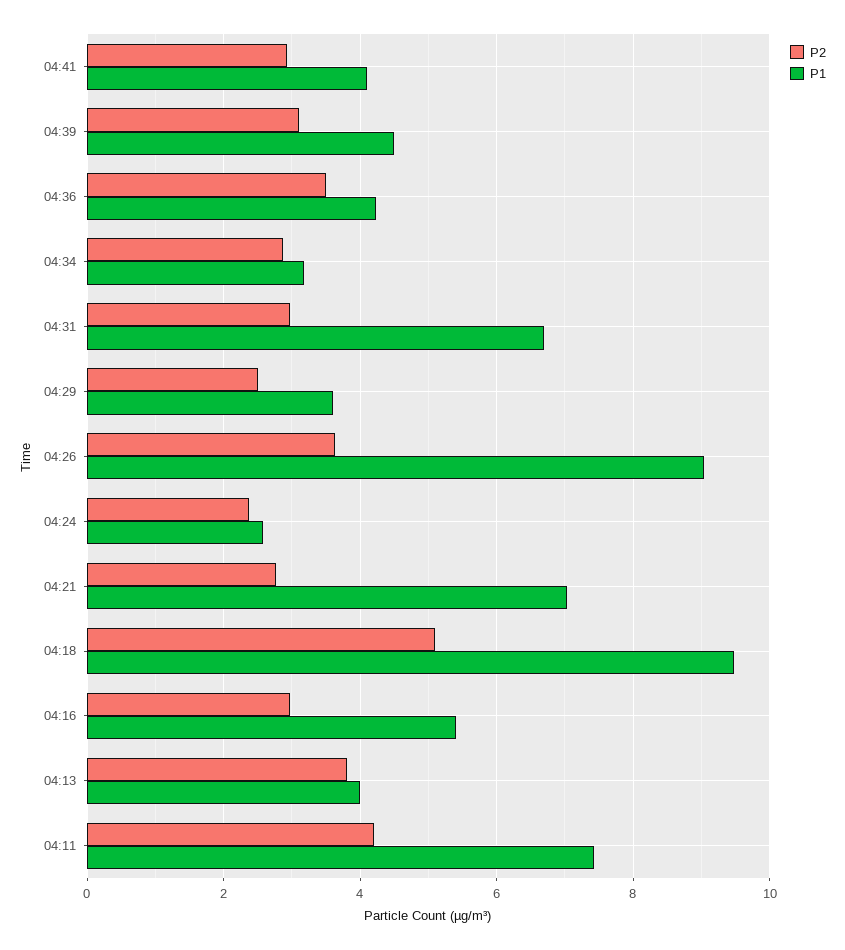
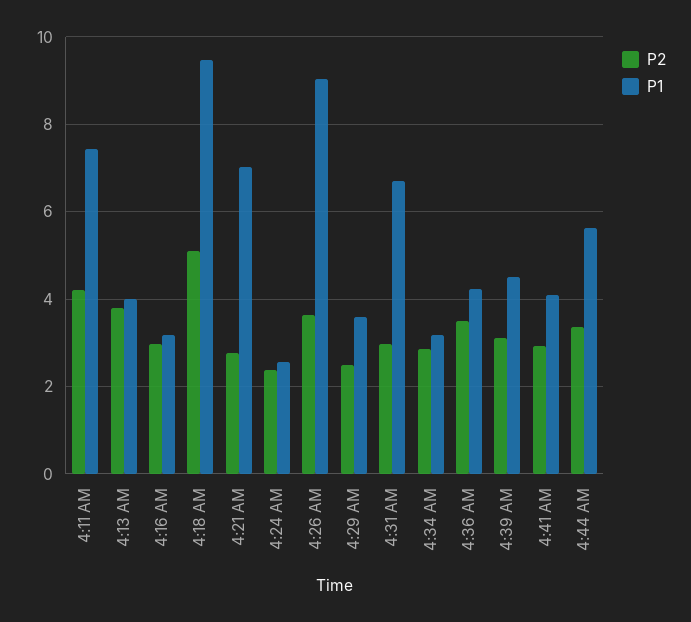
P1, 04:16: 5.4 -> 3.2
P2, 4:44 AM: none -> 3.4
P1, 4:44 AM: none -> 5.6

